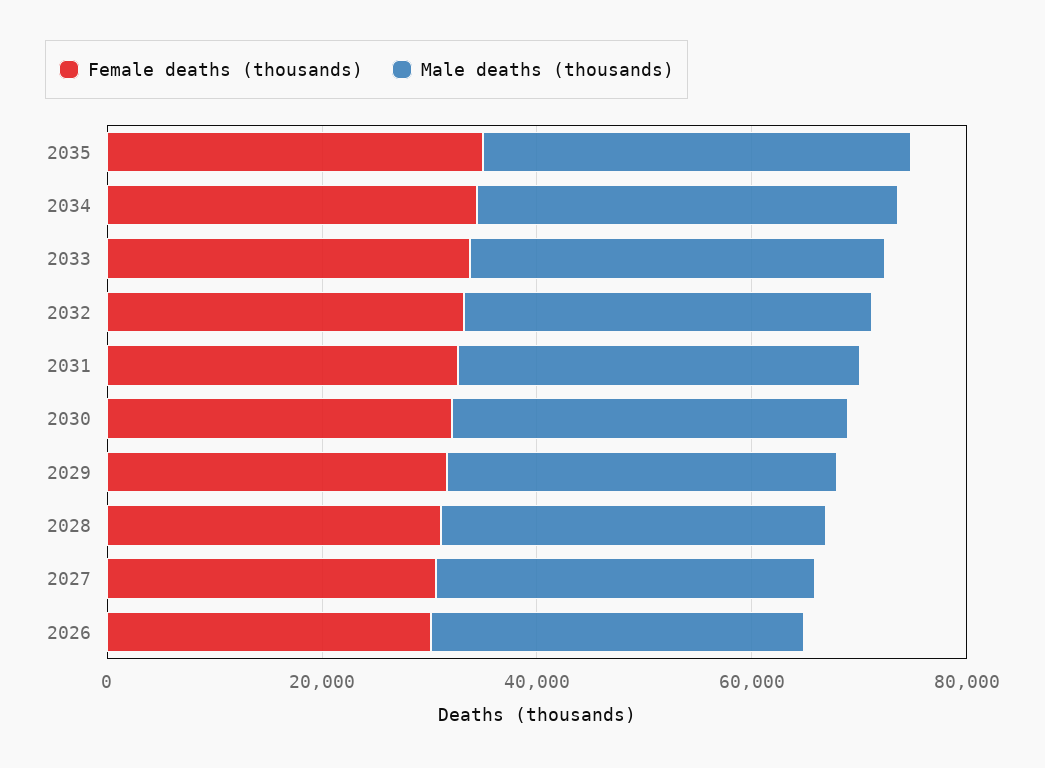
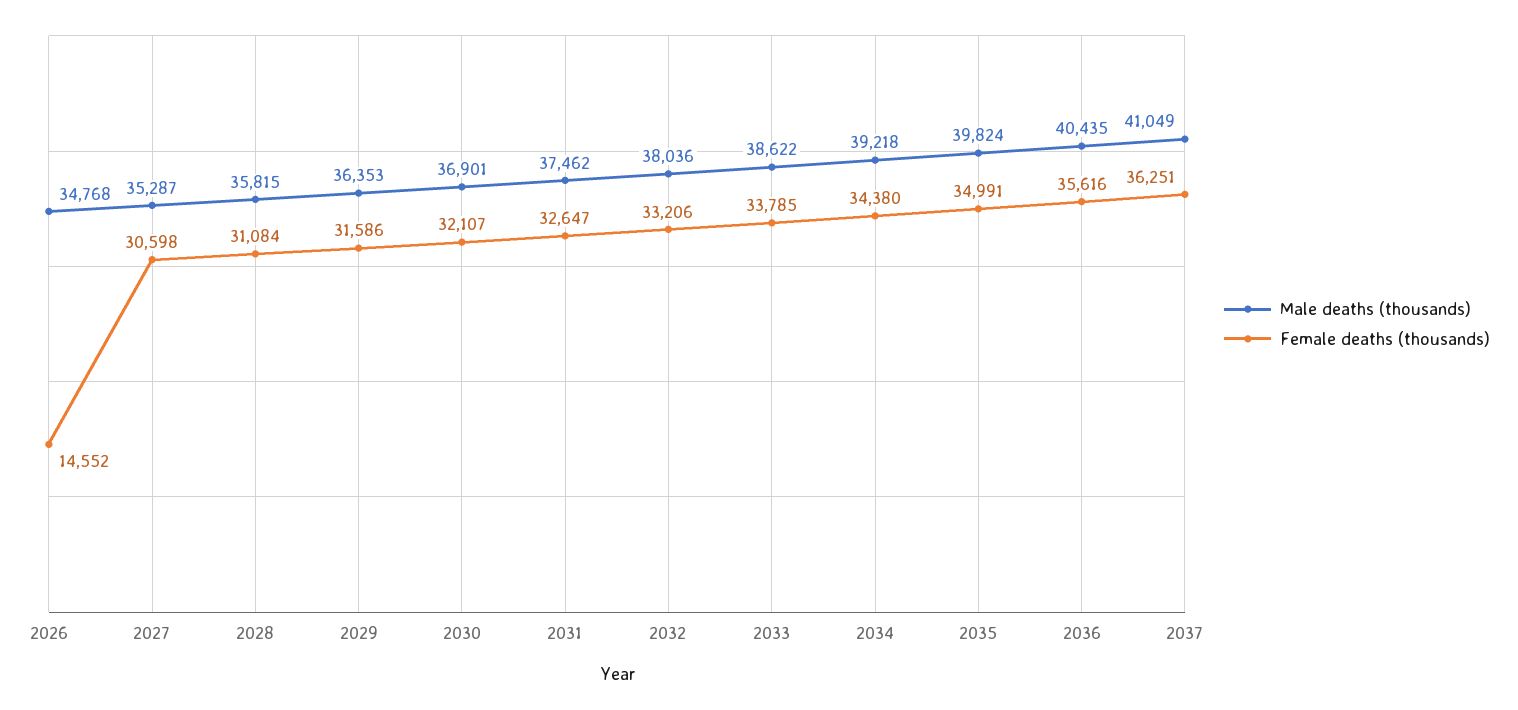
Female deaths (thousands), 2026: 30000 -> 14552
Male deaths (thousands), 2036: none -> 40435
Female deaths (thousands), 2036: none -> 35616
Male deaths (thousands), 2037: none -> 41049
Female deaths (thousands), 2037: none -> 36251

